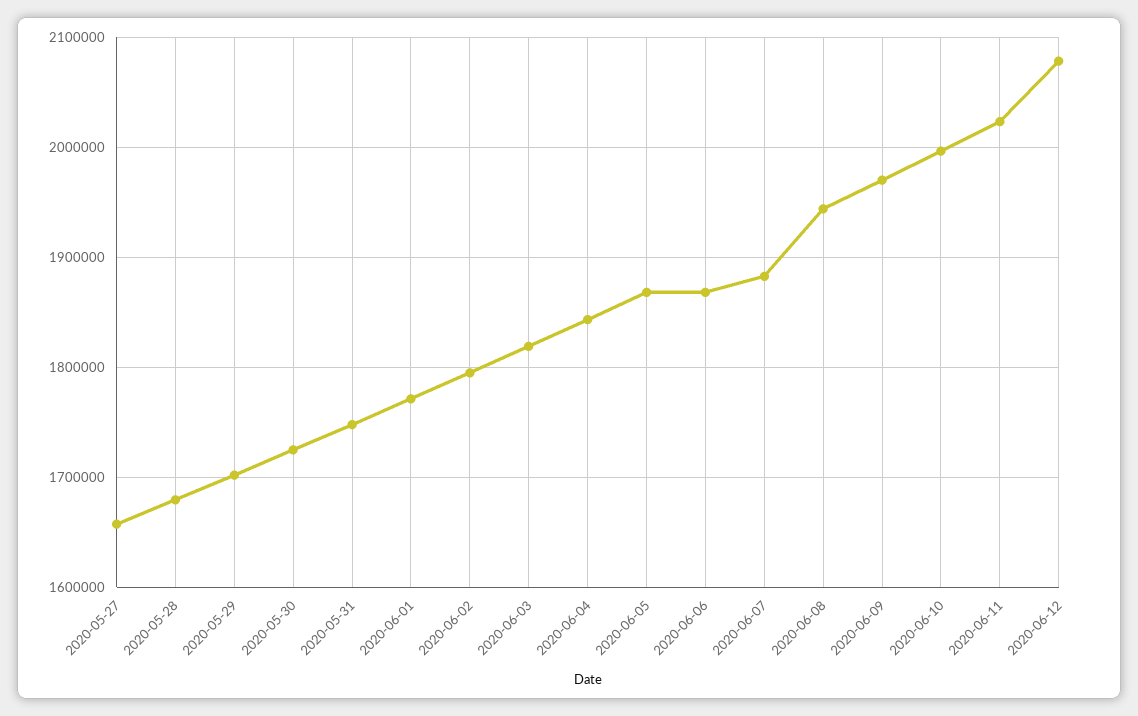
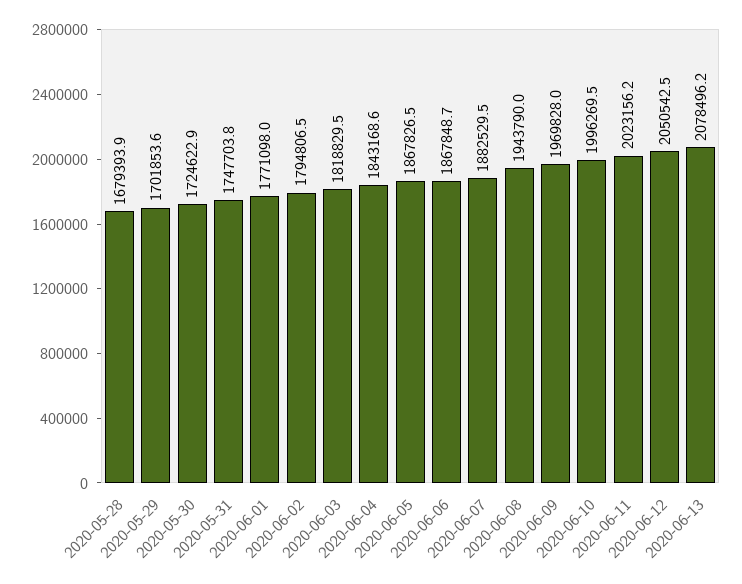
2020-05-27: 1660000 -> none
2020-06-12: 2080000 -> 2050542.5
2020-06-13: none -> 2078496.2

